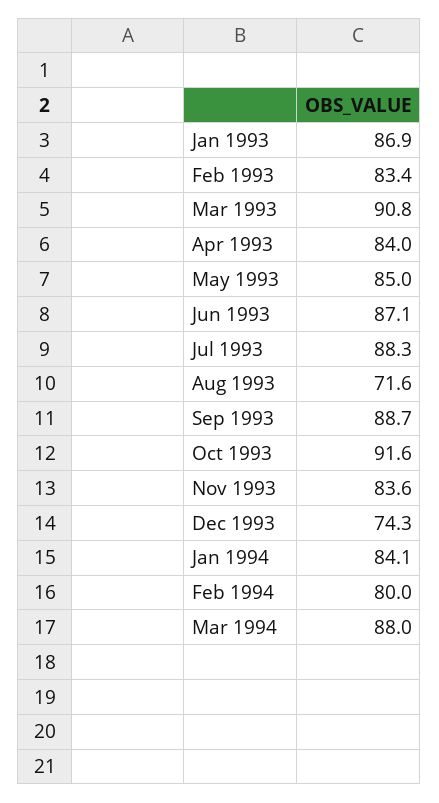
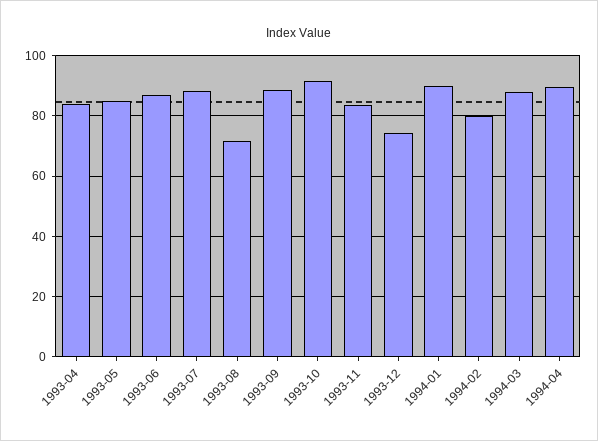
Jan 1993: 86.9 -> none
Feb 1993: 83.4 -> none
Mar 1993: 90.8 -> none
Jan 1994: 84.1 -> 90
1994-04: none -> 90

